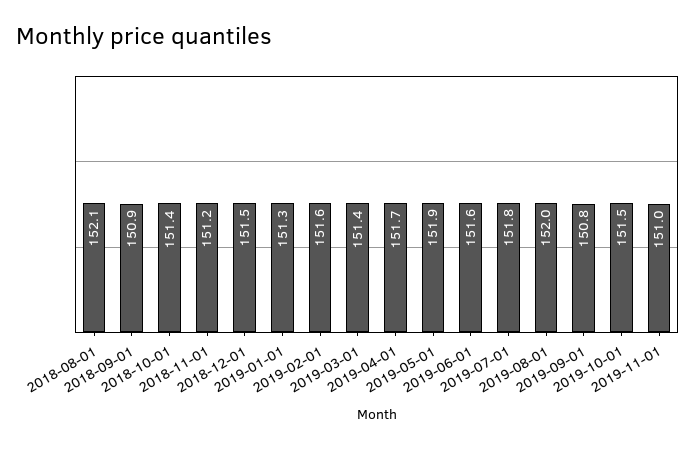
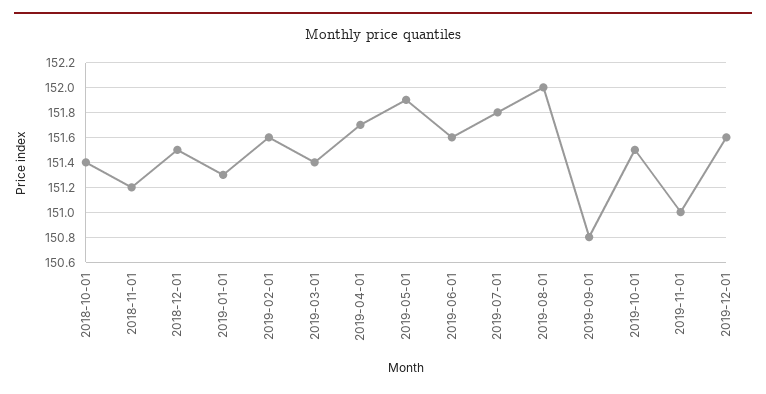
2018-08-01: 152.1 -> none
2018-09-01: 150.9 -> none
2019-12-01: none -> 151.6

